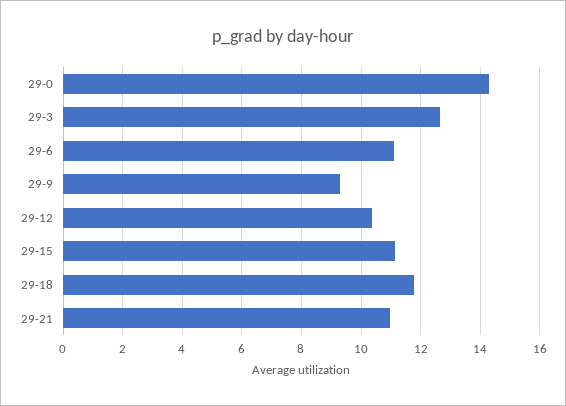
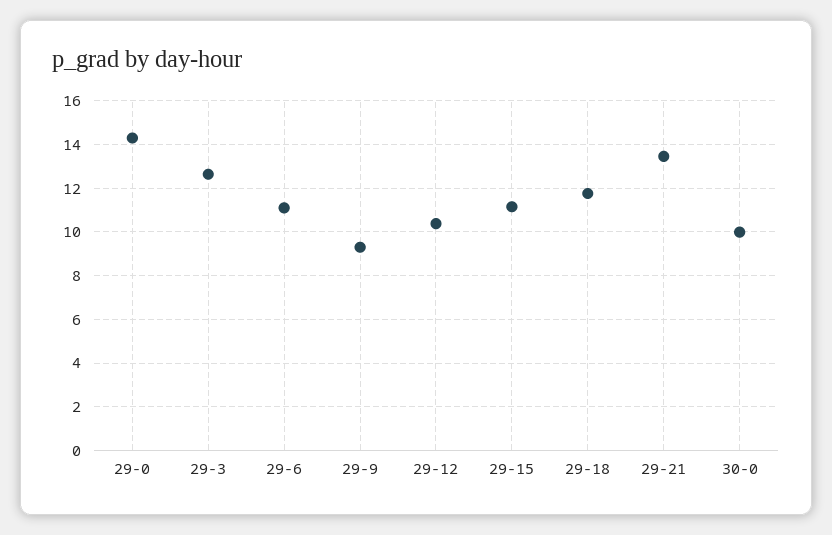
29-21: 11 -> 13.5
30-0: none -> 10

